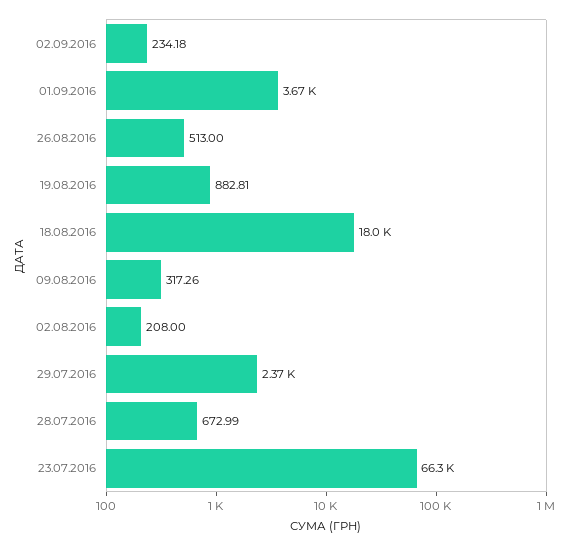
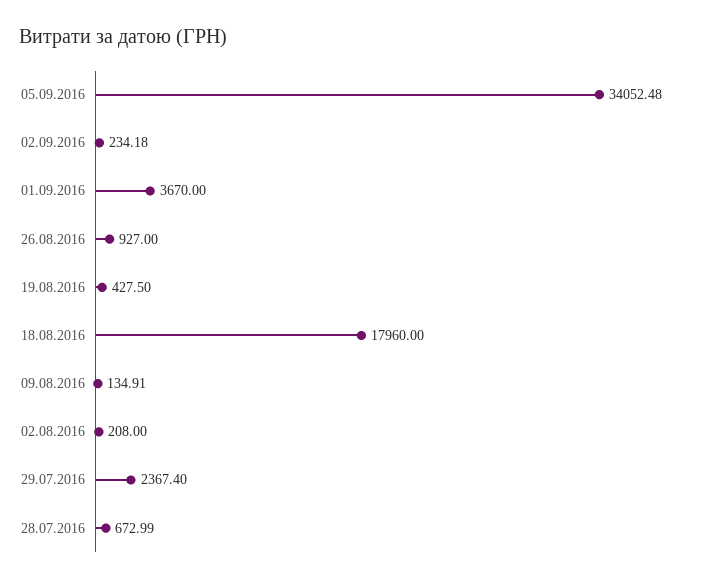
26.08.2016: 513 -> 927
19.08.2016: 882.81 -> 427.5
09.08.2016: 317.26 -> 134.91
23.07.2016: 66300 -> none
05.09.2016: none -> 34052.48

